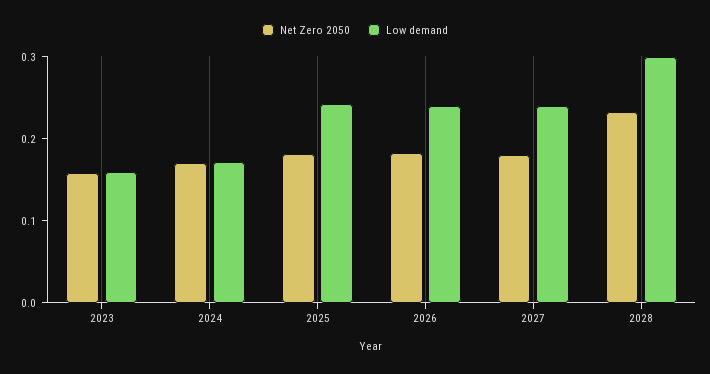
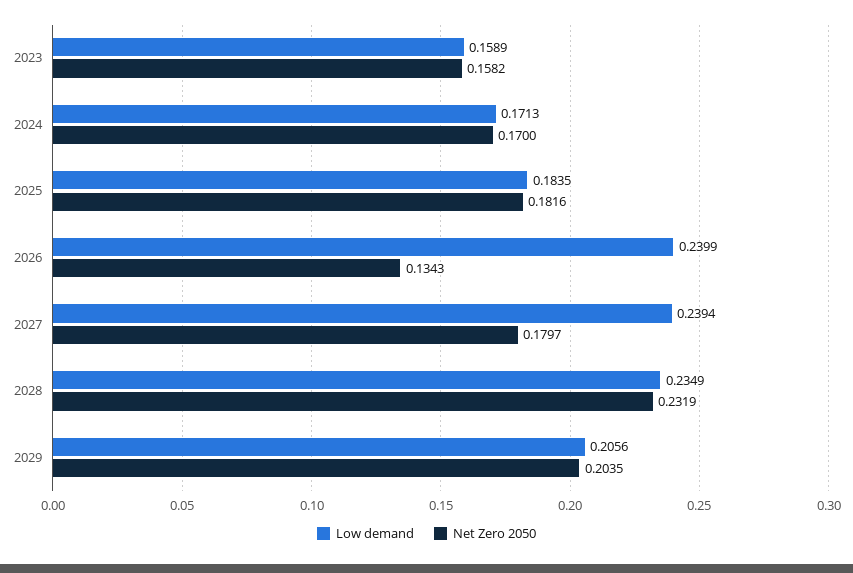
Low demand, 2025: 0.24 -> 0.1835
Net Zero 2050, 2026: 0.18 -> 0.1343
Low demand, 2028: 0.3 -> 0.2349
Low demand, 2029: none -> 0.2056
Net Zero 2050, 2029: none -> 0.2035

